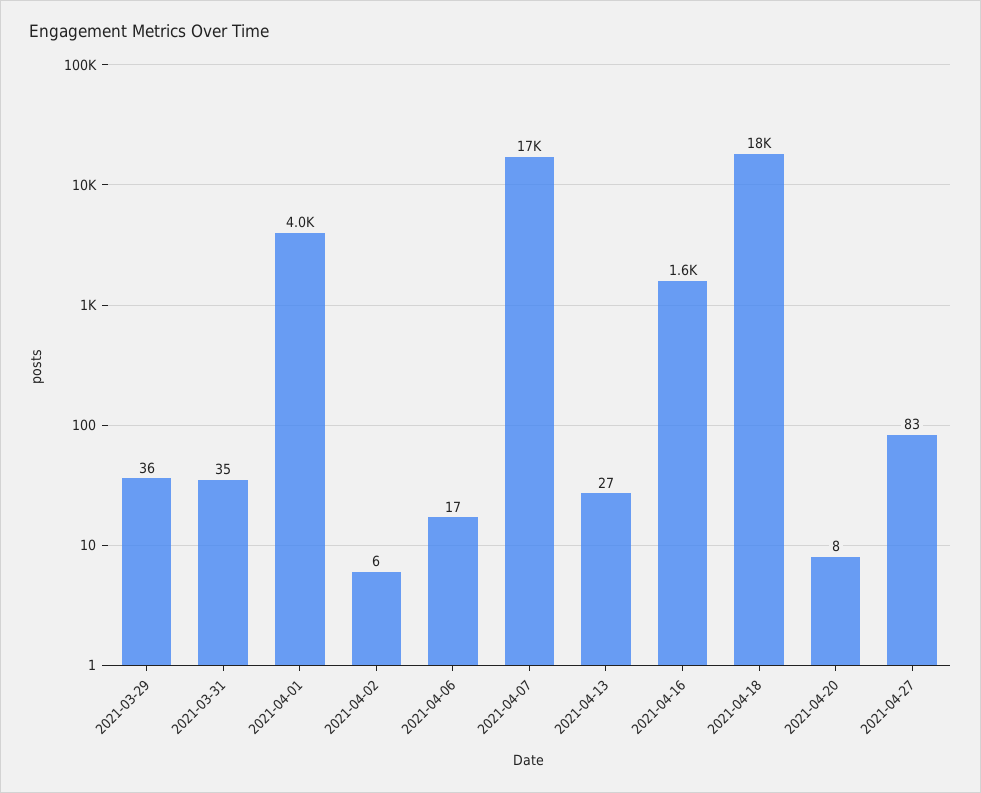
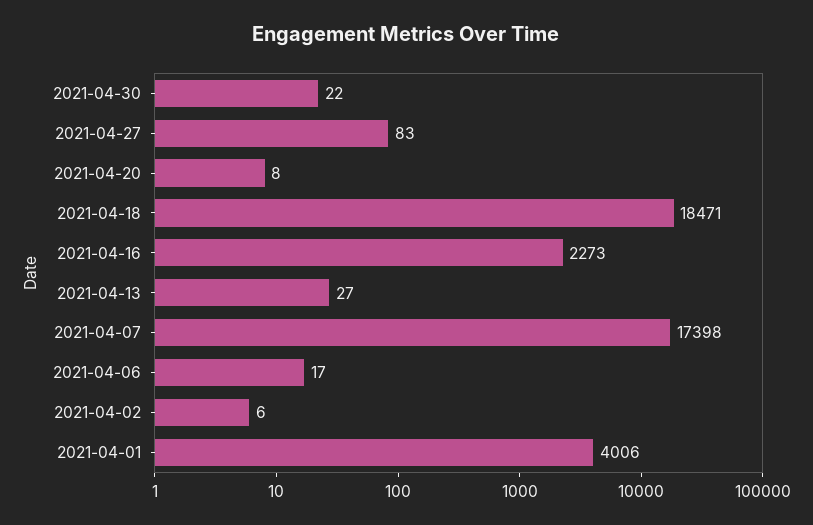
2021-03-29: 36 -> none
2021-03-31: 35 -> none
2021-04-16: 1600 -> 2273
2021-04-30: none -> 22

